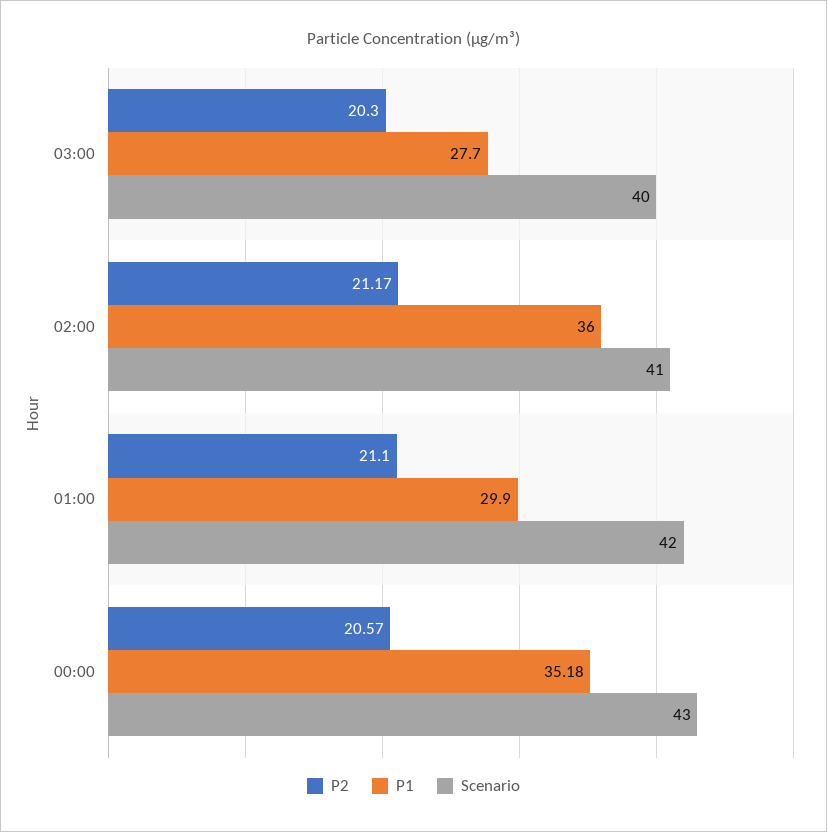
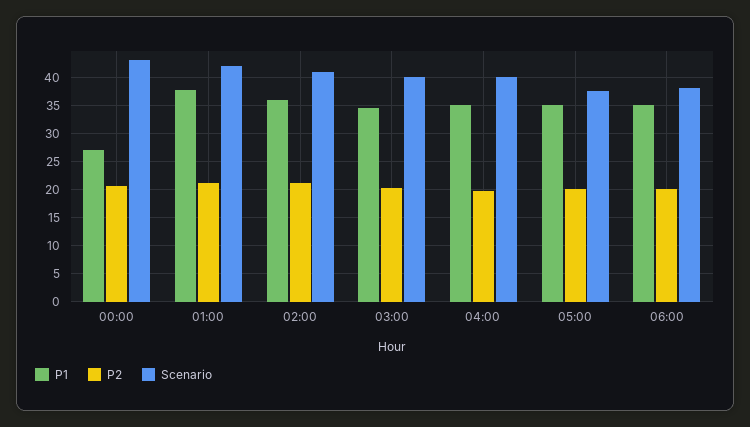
P1, 03:00: 27.7 -> 35
P1, 01:00: 29.9 -> 37.5
P1, 00:00: 35.18 -> 27.5
P1, 04:00: none -> 35
P2, 04:00: none -> 20
Scenario, 04:00: none -> 40
P1, 05:00: none -> 35
P2, 05:00: none -> 20
Scenario, 05:00: none -> 37.5
P1, 06:00: none -> 35
P2, 06:00: none -> 20
Scenario, 06:00: none -> 37.5

